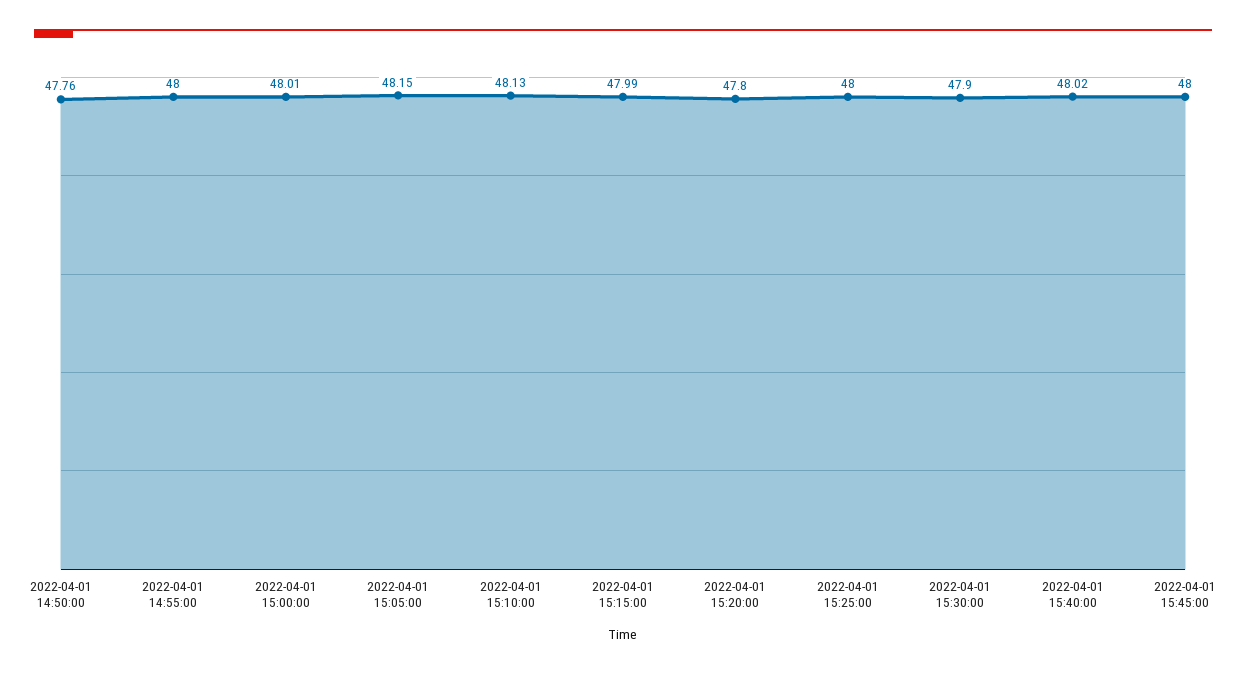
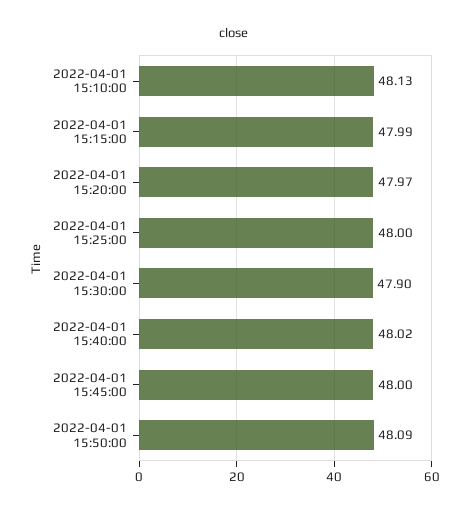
2022-04-01 14:50:00: 47.76 -> none
2022-04-01 14:55:00: 48 -> none
2022-04-01 15:00:00: 48.01 -> none
2022-04-01 15:05:00: 48.15 -> none
2022-04-01 15:20:00: 47.8 -> 47.97
2022-04-01 15:50:00: none -> 48.09

